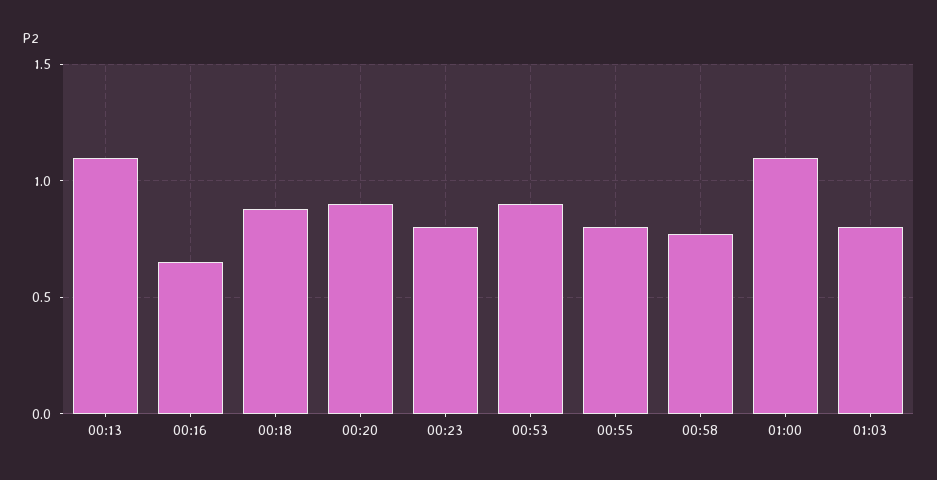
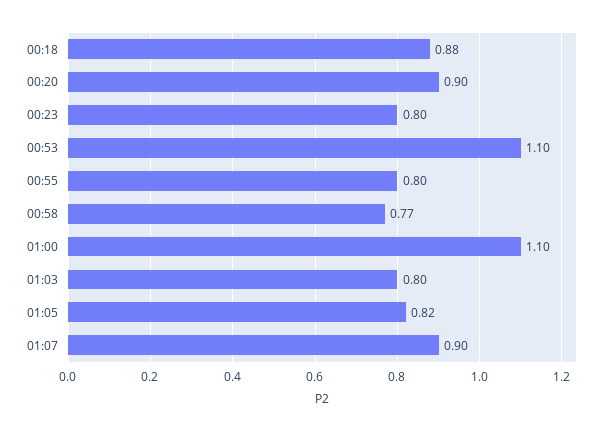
00:13: 1.1 -> none
00:16: 0.65 -> none
00:53: 0.9 -> 1.1
01:05: none -> 0.82
01:07: none -> 0.9

